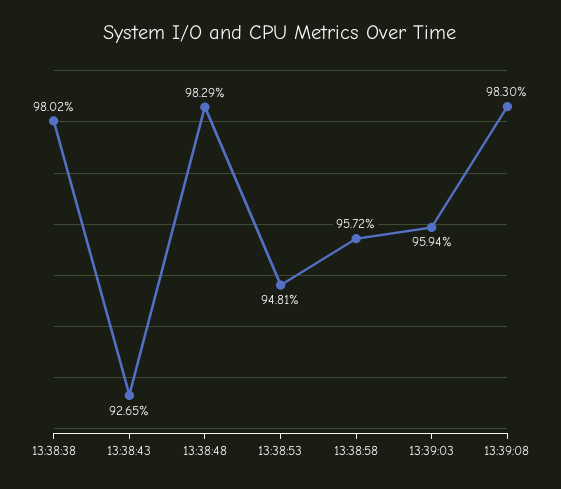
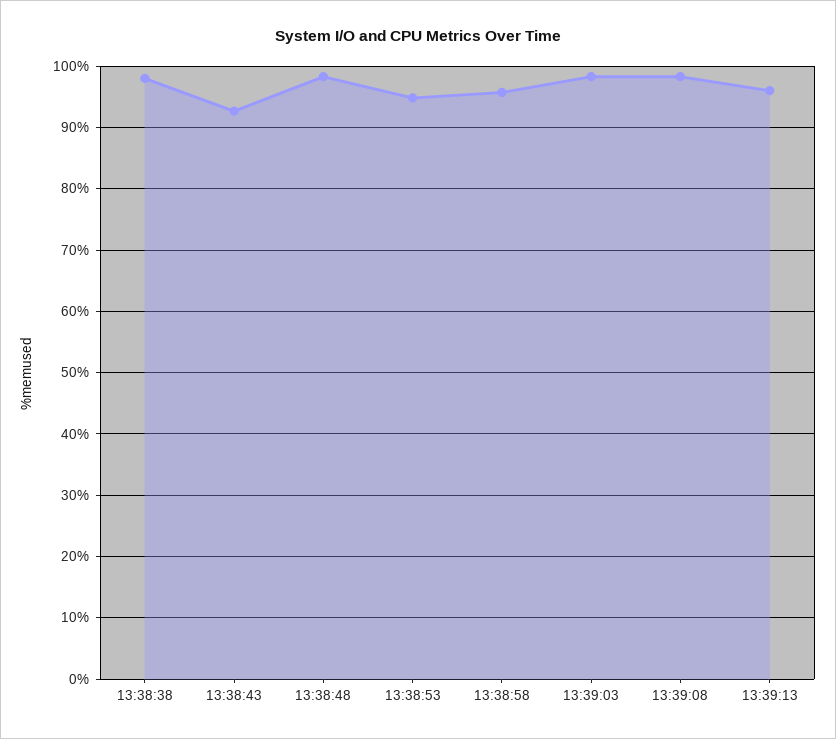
13:39:03: 95.94 -> 98
13:39:13: none -> 96

